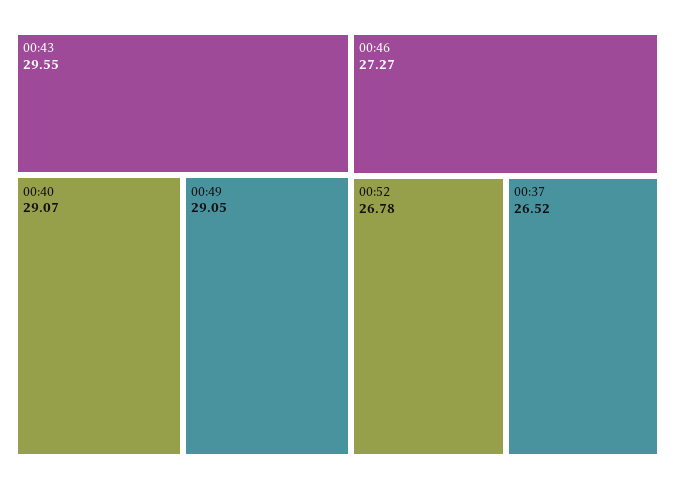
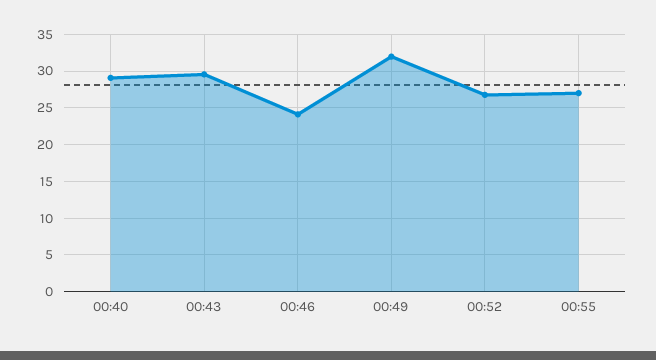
00:49: 29.05 -> 32
00:46: 27.27 -> 24
00:37: 26.52 -> none
00:55: none -> 27

